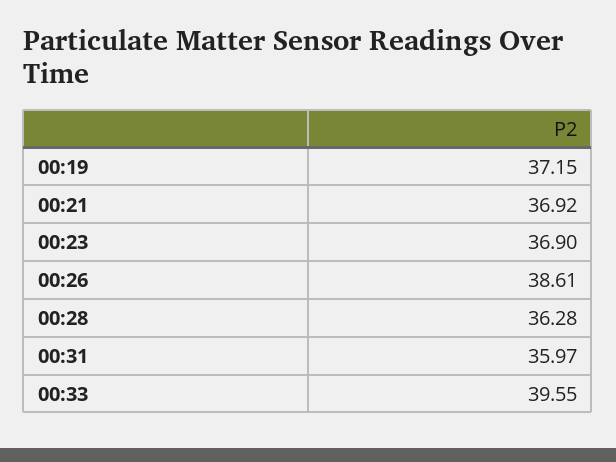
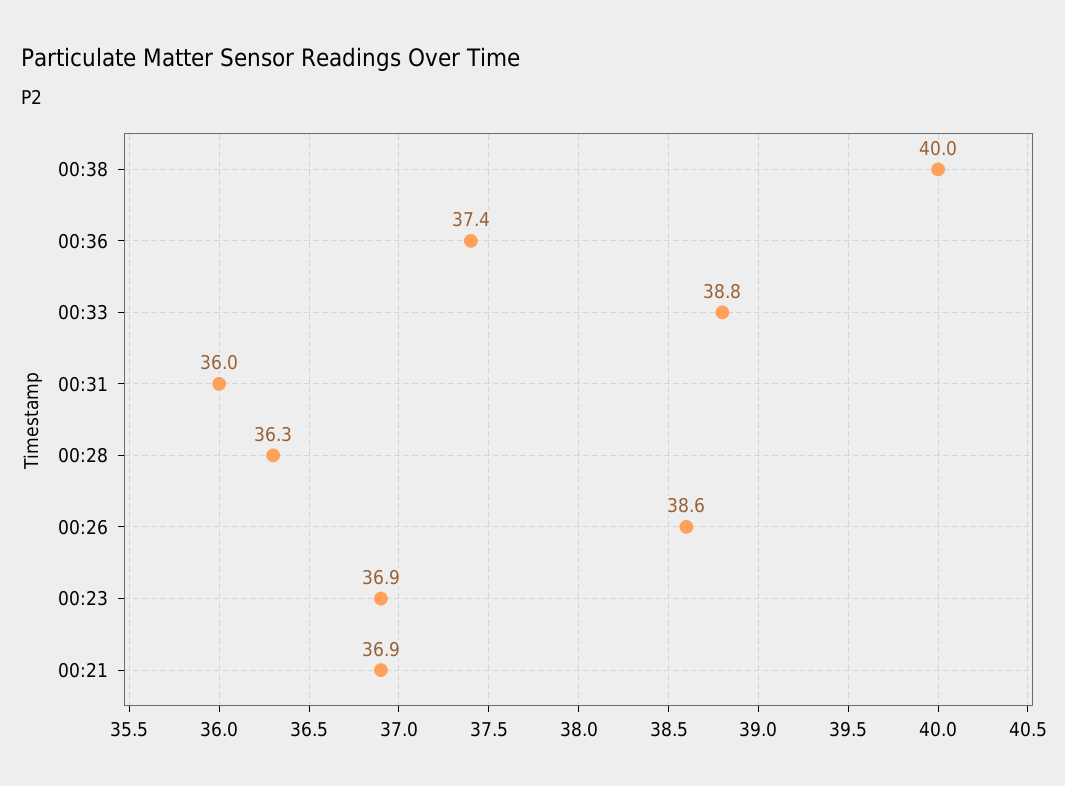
00:19: 37.15 -> none
00:33: 39.55 -> 38.8
00:38: none -> 40
00:36: none -> 37.4

